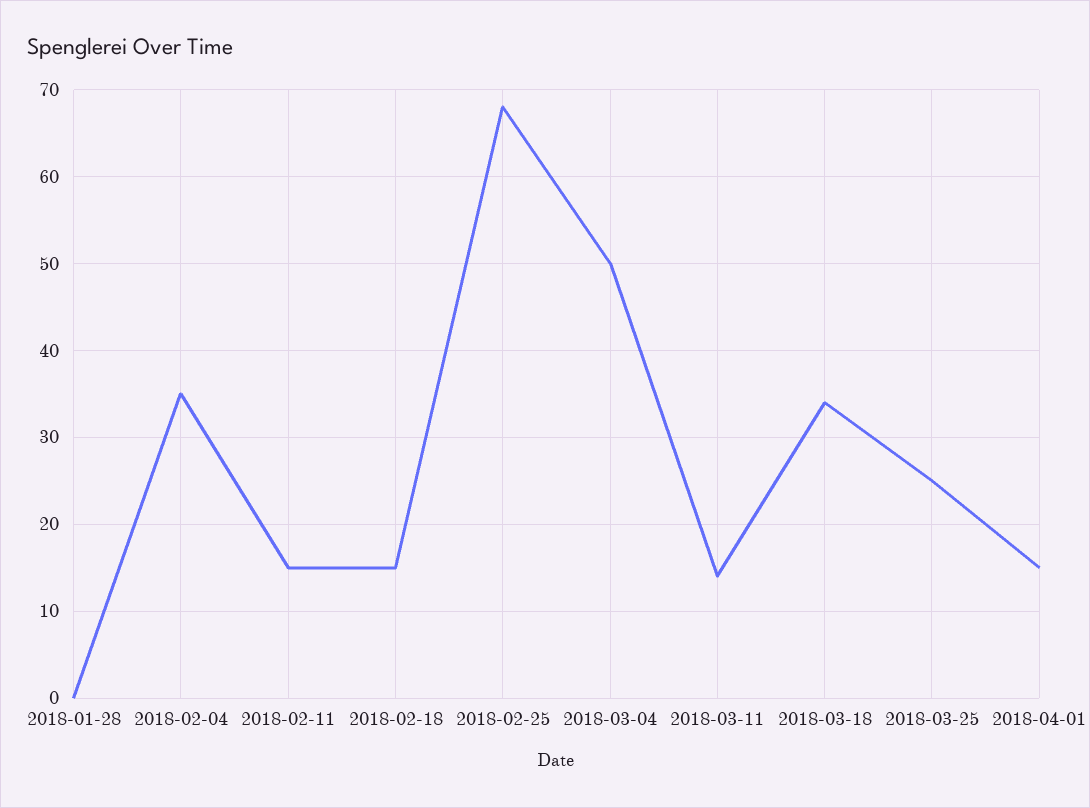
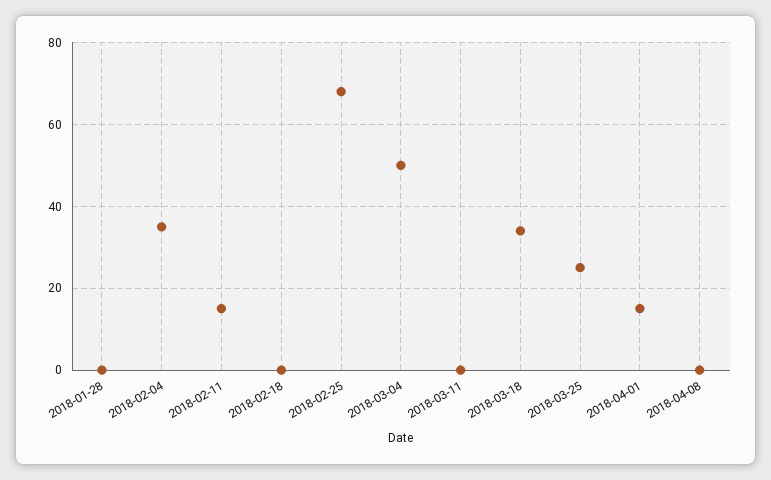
2018-02-18: 15 -> 0
2018-03-11: 14 -> 0
2018-04-08: none -> 0

